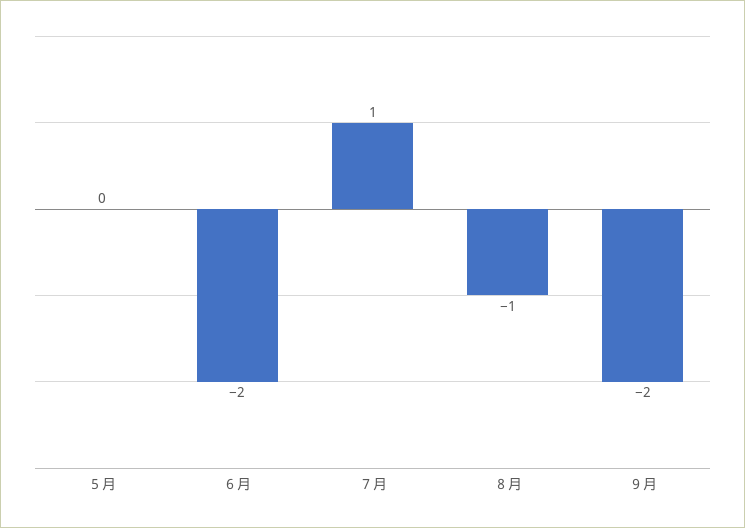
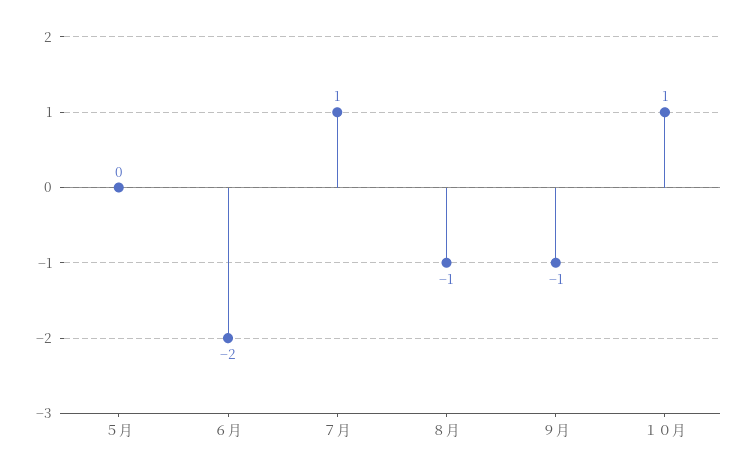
９月: -2 -> -1
１０月: none -> 1

